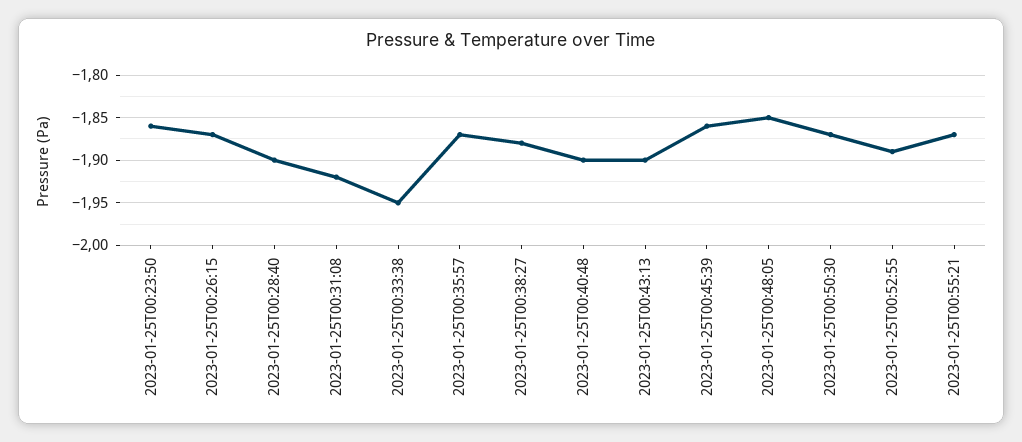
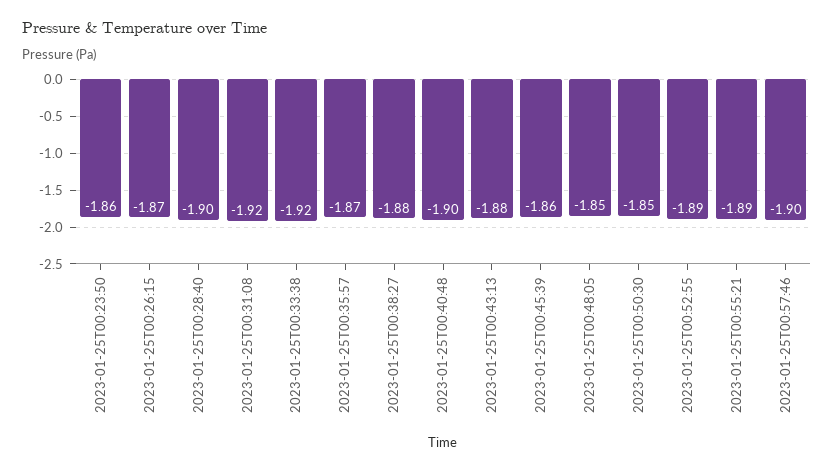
2023-01-25T00:33:38: -1.95 -> -1.92
2023-01-25T00:43:13: -1.9 -> -1.88
2023-01-25T00:50:30: -1.87 -> -1.85
2023-01-25T00:55:21: -1.87 -> -1.89
2023-01-25T00:57:46: none -> -1.9

